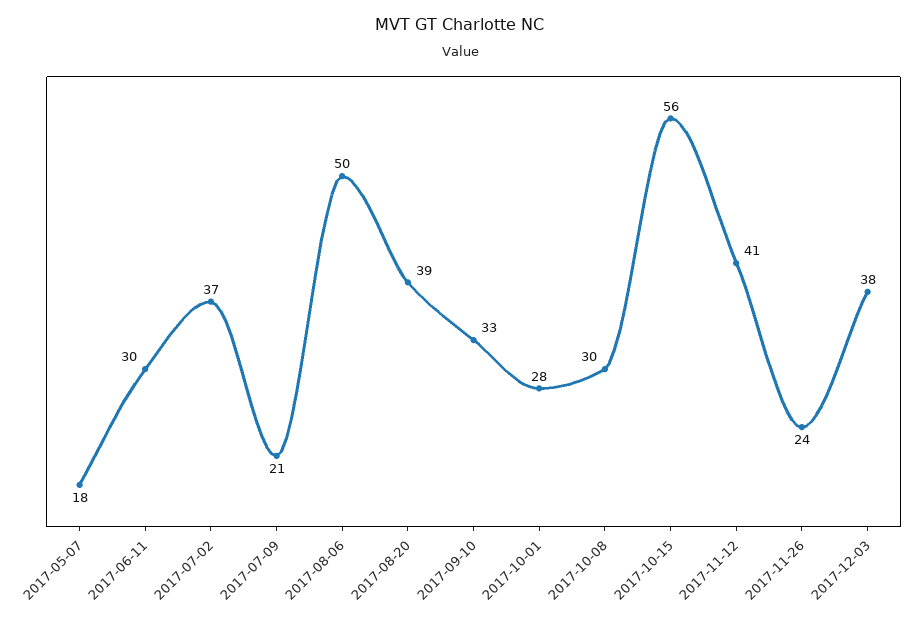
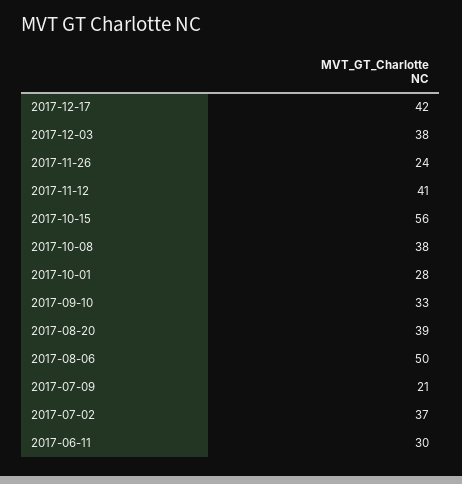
2017-05-07: 18 -> none
2017-10-08: 30 -> 38
2017-12-17: none -> 42

